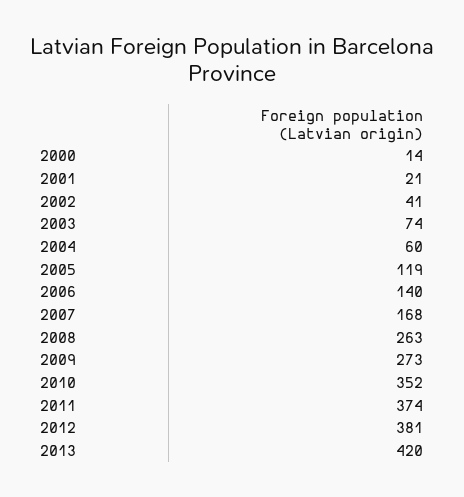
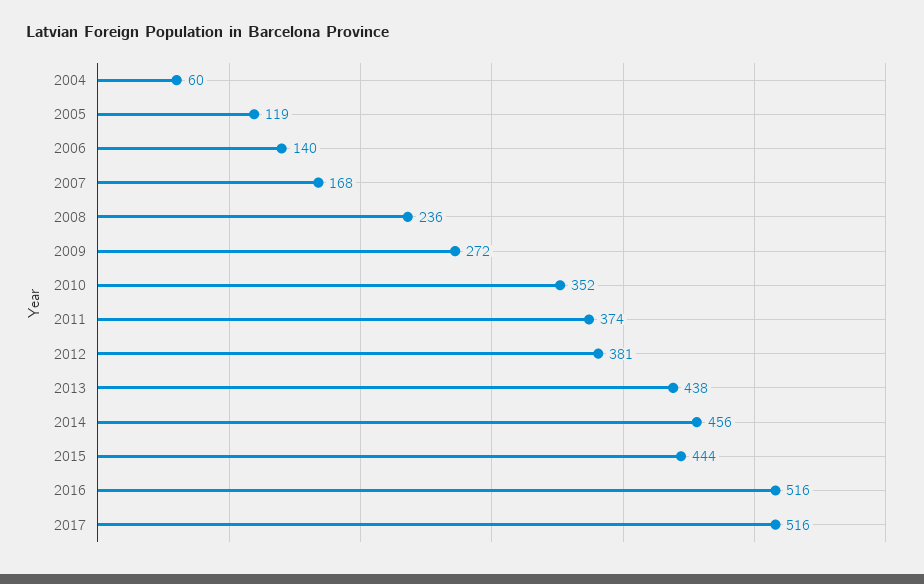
2000: 14 -> none
2001: 21 -> none
2002: 41 -> none
2003: 74 -> none
2008: 263 -> 236
2009: 273 -> 272
2013: 420 -> 438
2014: none -> 456
2015: none -> 444
2016: none -> 516
2017: none -> 516

